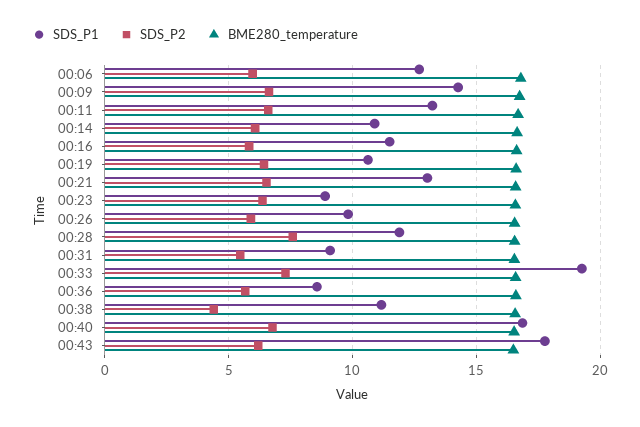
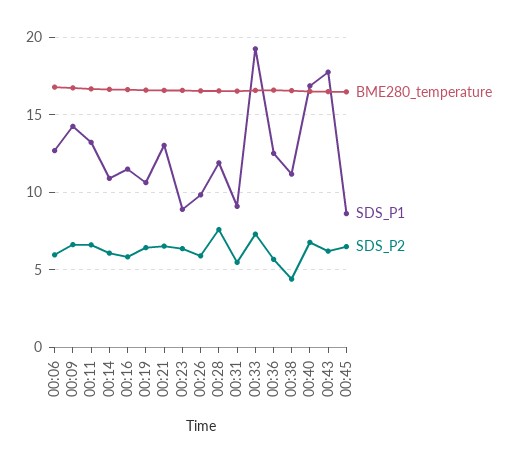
SDS_P1, 00:36: 8.5 -> 12.5
BME280_temperature, 00:45: none -> 16.5
SDS_P1, 00:45: none -> 8.5
SDS_P2, 00:45: none -> 6.5

